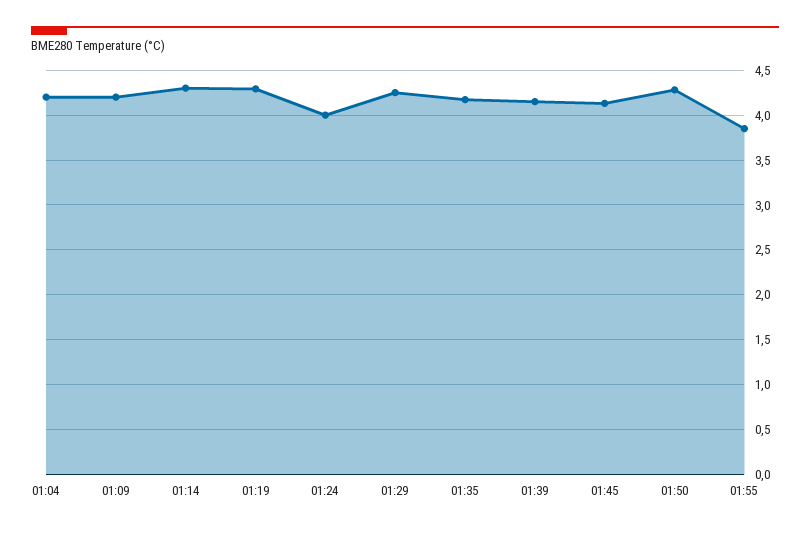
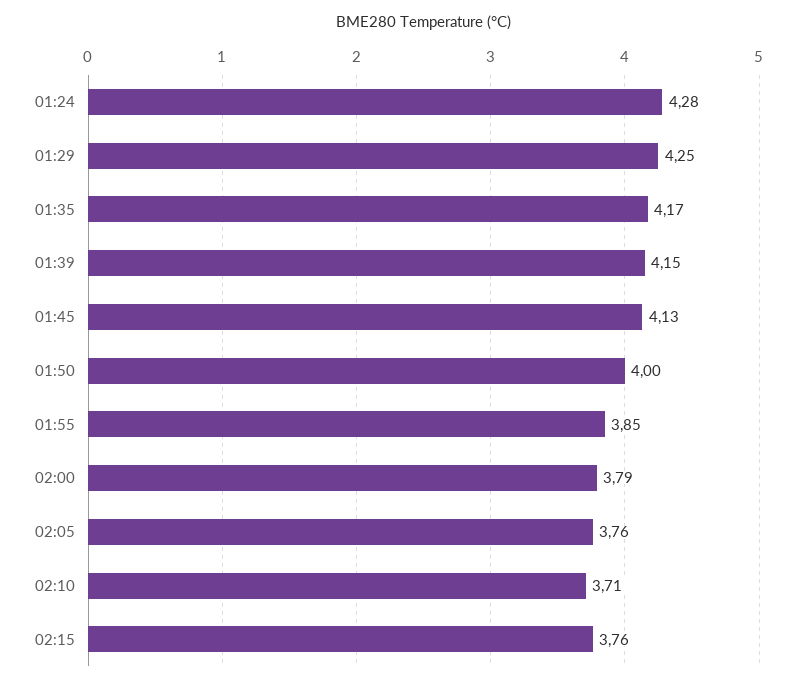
01:04: 4.2 -> none
01:09: 4.2 -> none
01:14: 4.3 -> none
01:19: 4.3 -> none
01:24: 4 -> 4.28
01:50: 4.3 -> 4
02:00: none -> 3.79
02:05: none -> 3.76
02:10: none -> 3.71
02:15: none -> 3.76

